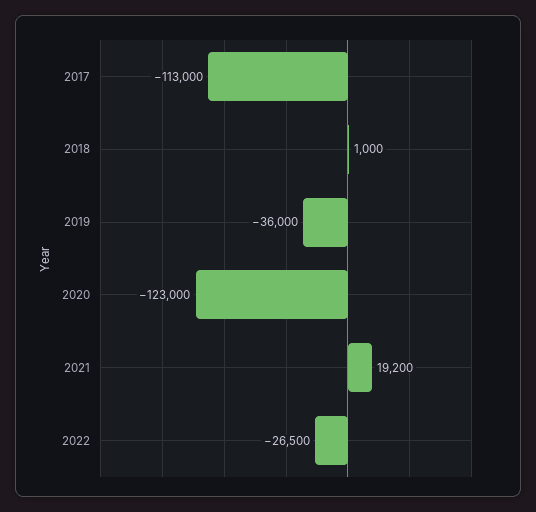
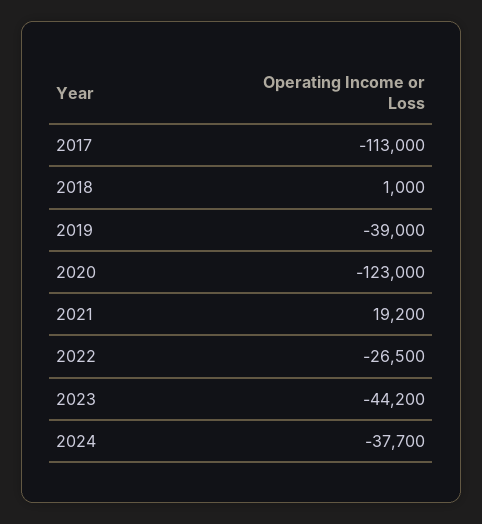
2019: -36000 -> -39000
2023: none -> -44200
2024: none -> -37700

